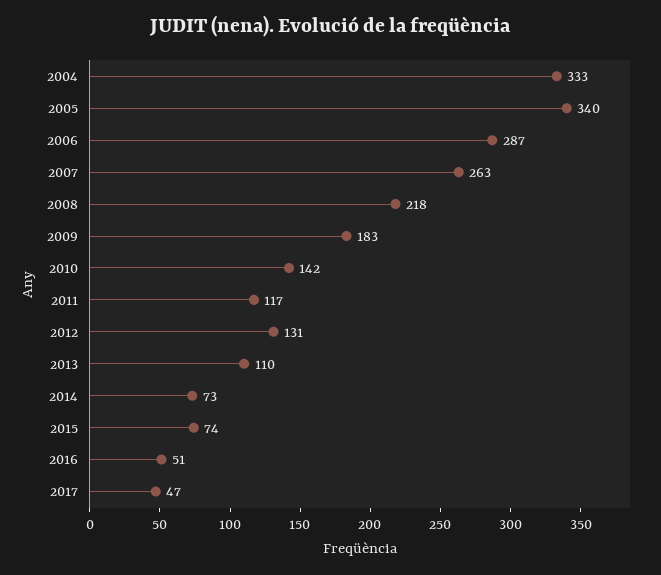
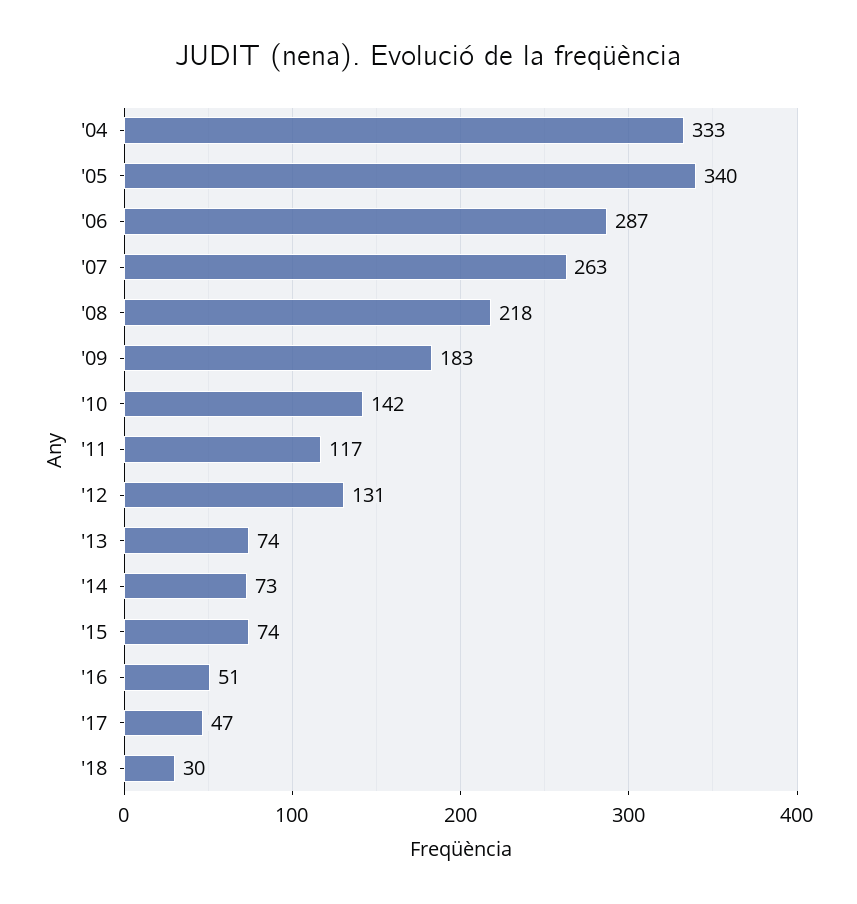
2013: 110 -> 74
'18: none -> 30

